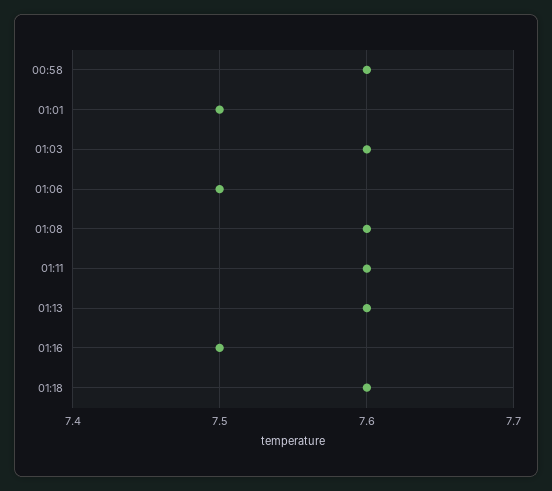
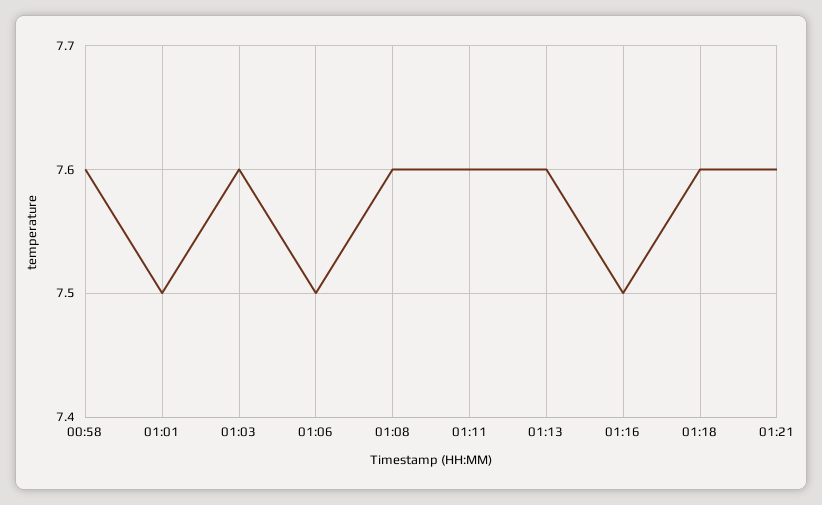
01:21: none -> 7.6

